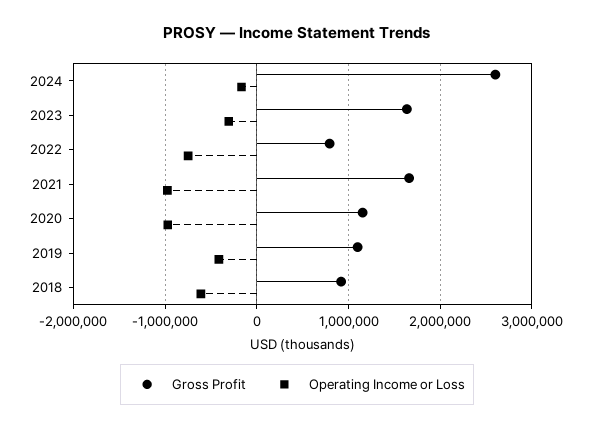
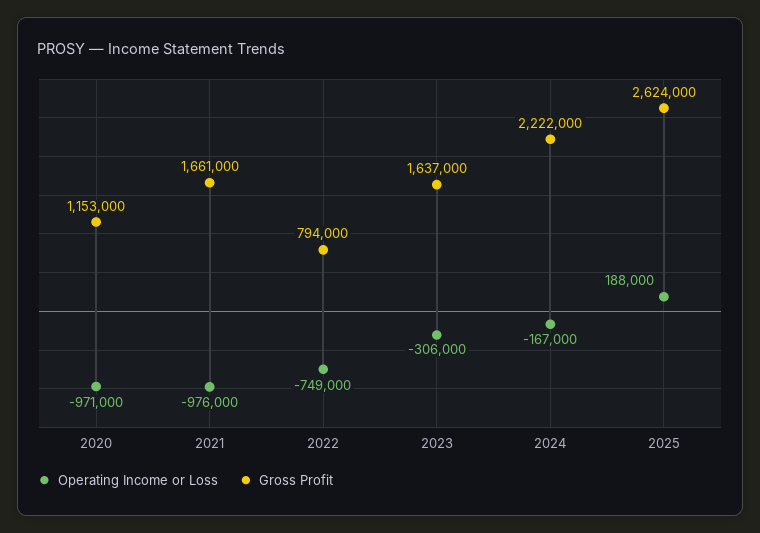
Gross Profit, 2024: 2600000 -> 2222000
Gross Profit, 2019: 1100000 -> none
Operating Income or Loss, 2019: -400000 -> none
Gross Profit, 2018: 900000 -> none
Operating Income or Loss, 2018: -600000 -> none
Operating Income or Loss, 2025: none -> 188000
Gross Profit, 2025: none -> 2624000

